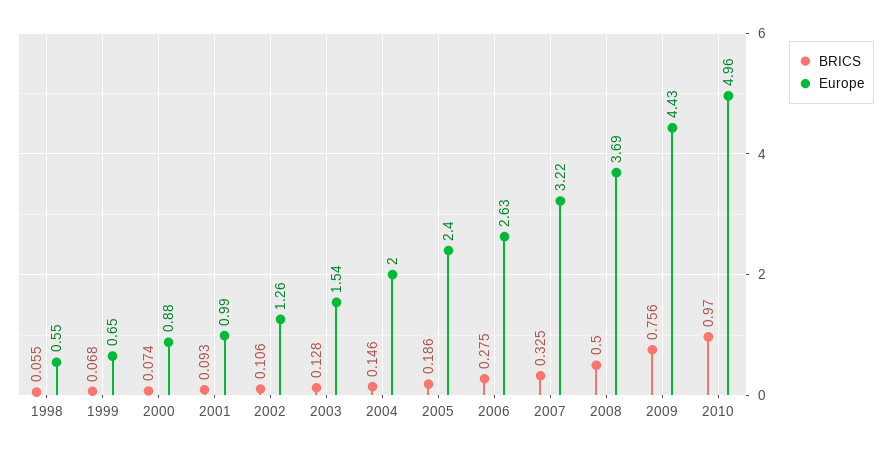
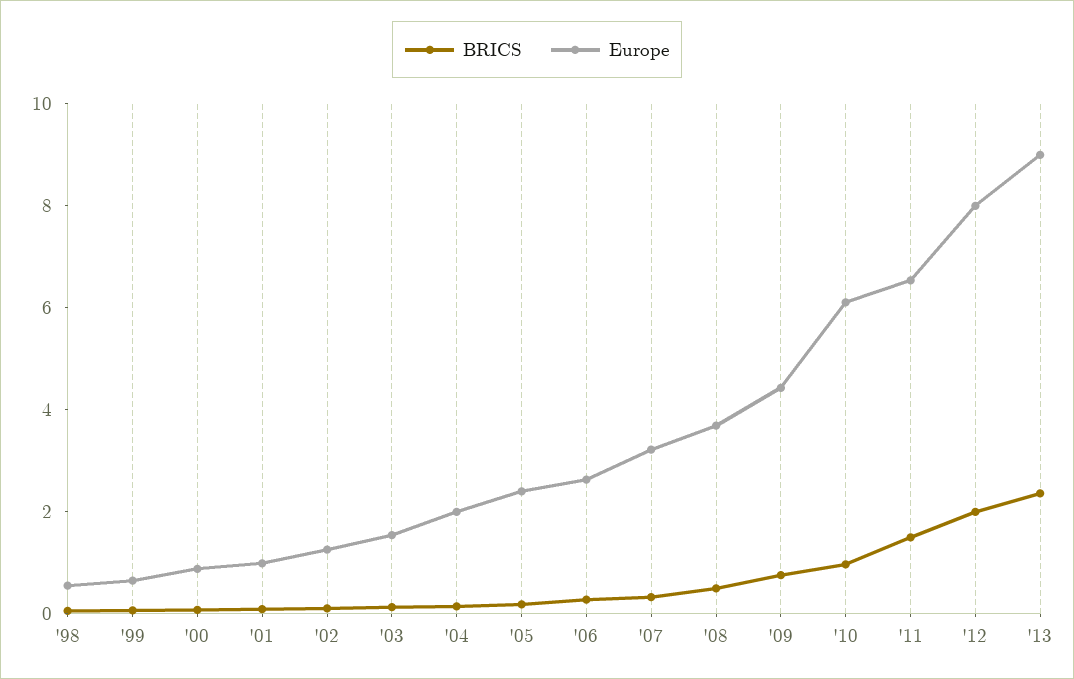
Europe, 2010: 4.96 -> 6
BRICS, '11: none -> 1.5
Europe, '11: none -> 6.5
BRICS, '12: none -> 2
Europe, '12: none -> 8
BRICS, '13: none -> 2.5
Europe, '13: none -> 9

